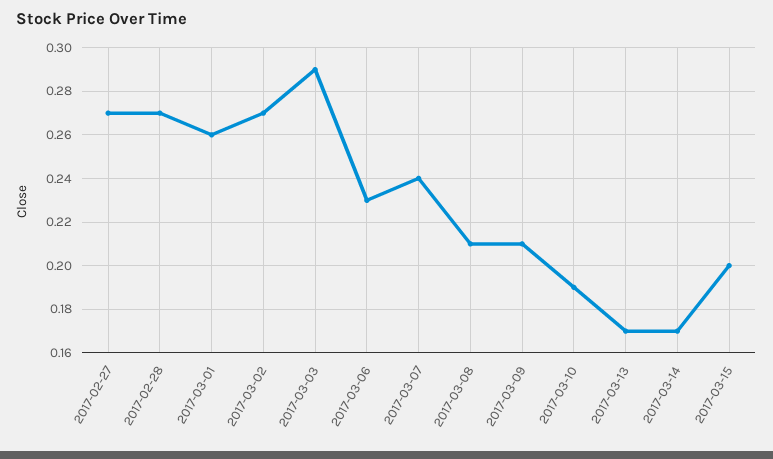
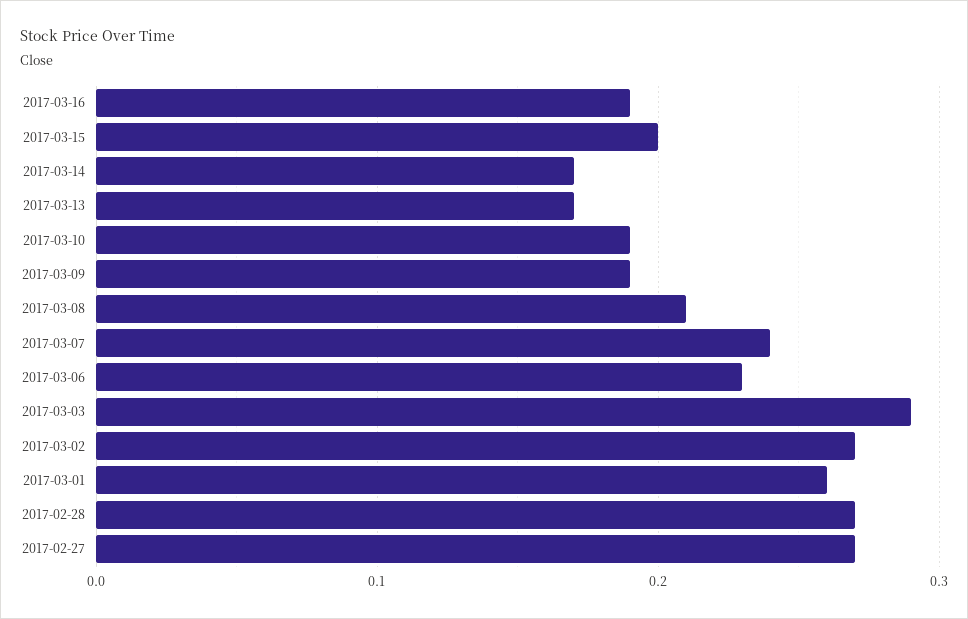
2017-03-09: 0.21 -> 0.19
2017-03-16: none -> 0.19

